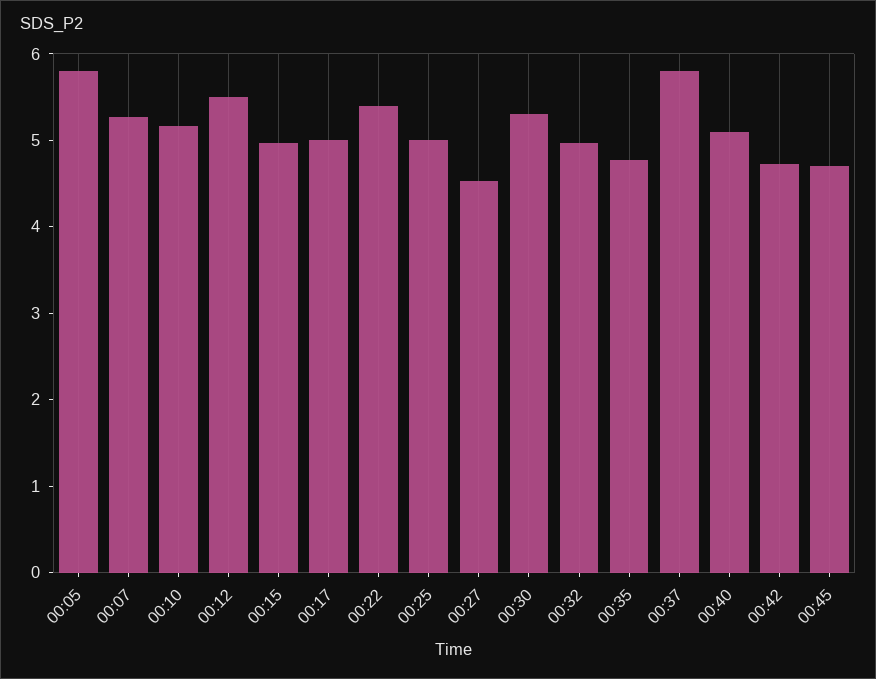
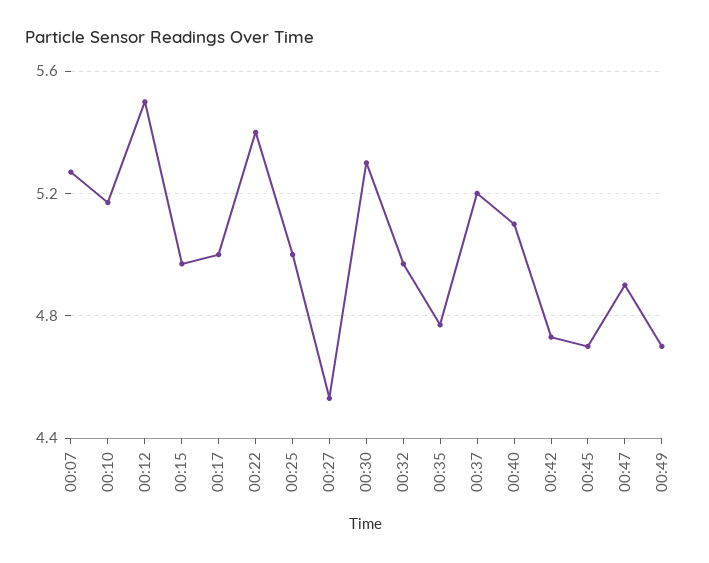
00:05: 5.8 -> none
00:37: 5.8 -> 5.2
00:47: none -> 4.9
00:49: none -> 4.7

